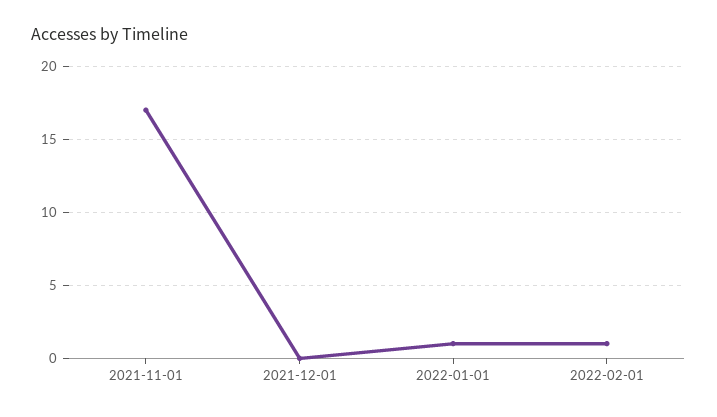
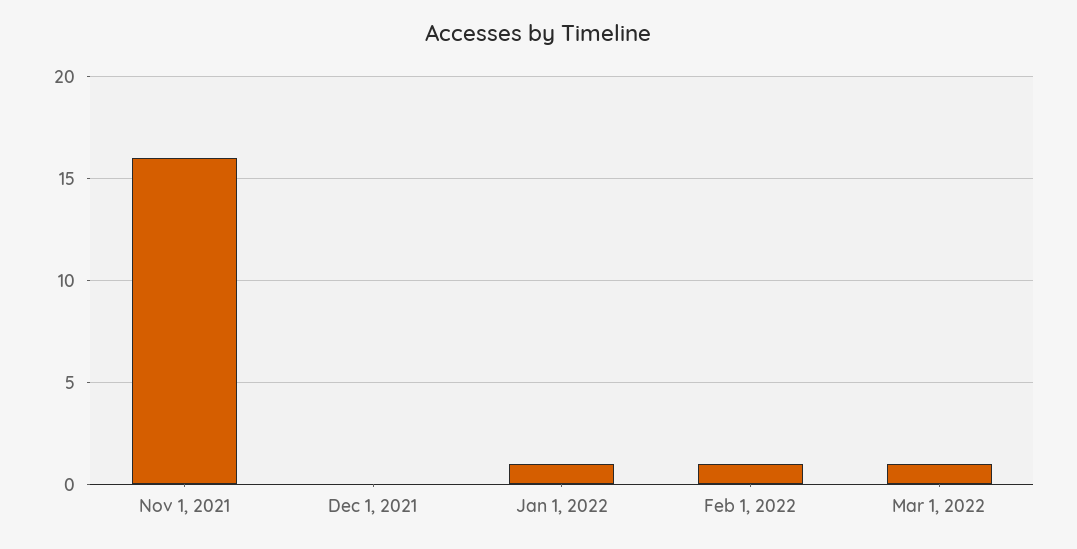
2021-11-01: 17 -> 16
Mar 1, 2022: none -> 1

